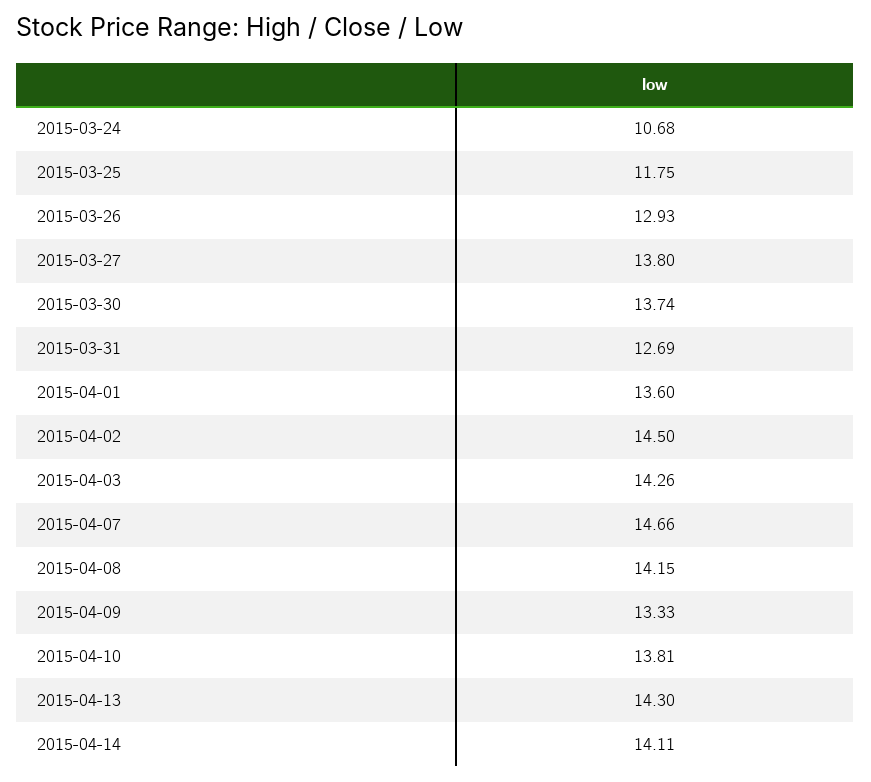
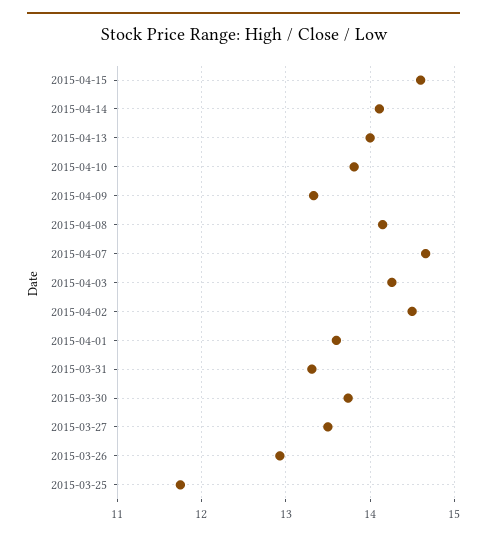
2015-03-24: 10.68 -> none
2015-03-27: 13.8 -> 13.5
2015-03-31: 12.69 -> 13.3
2015-04-13: 14.3 -> 14
2015-04-15: none -> 14.6

